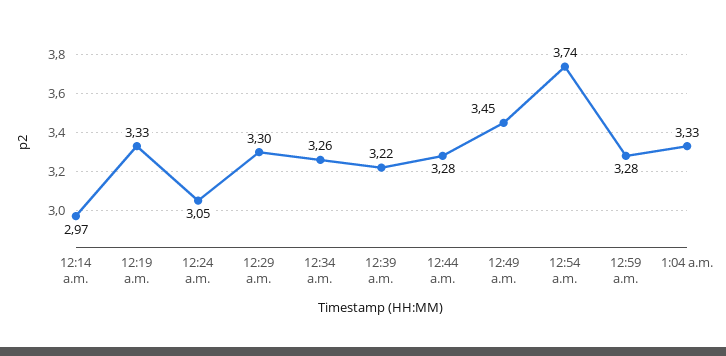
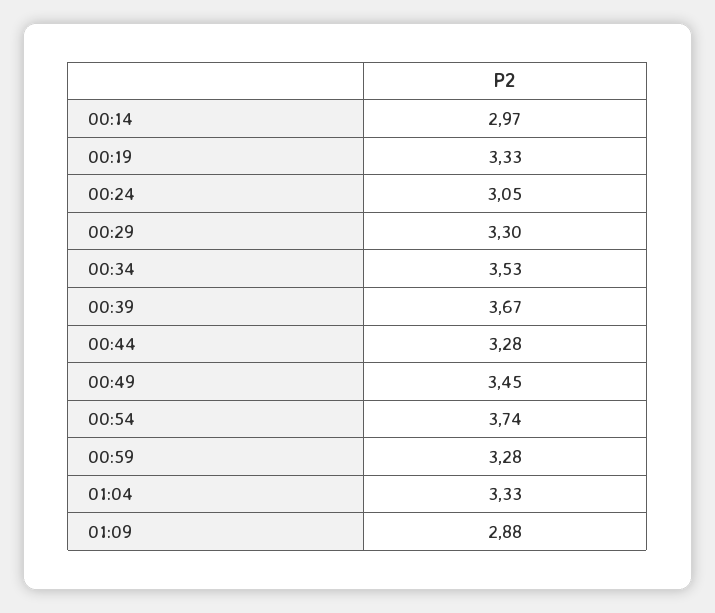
12:34 a.m.: 3.26 -> 3.53
12:39 a.m.: 3.22 -> 3.67
01:09: none -> 2.88

